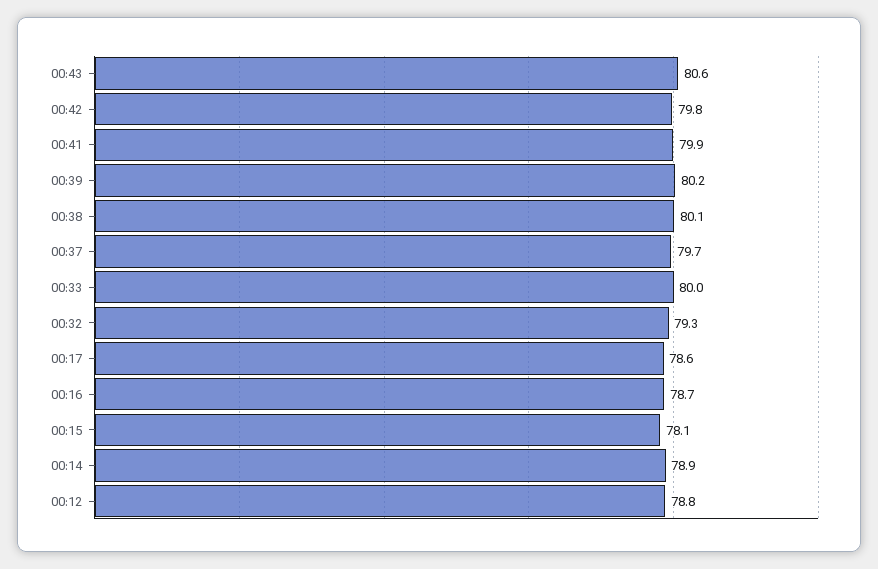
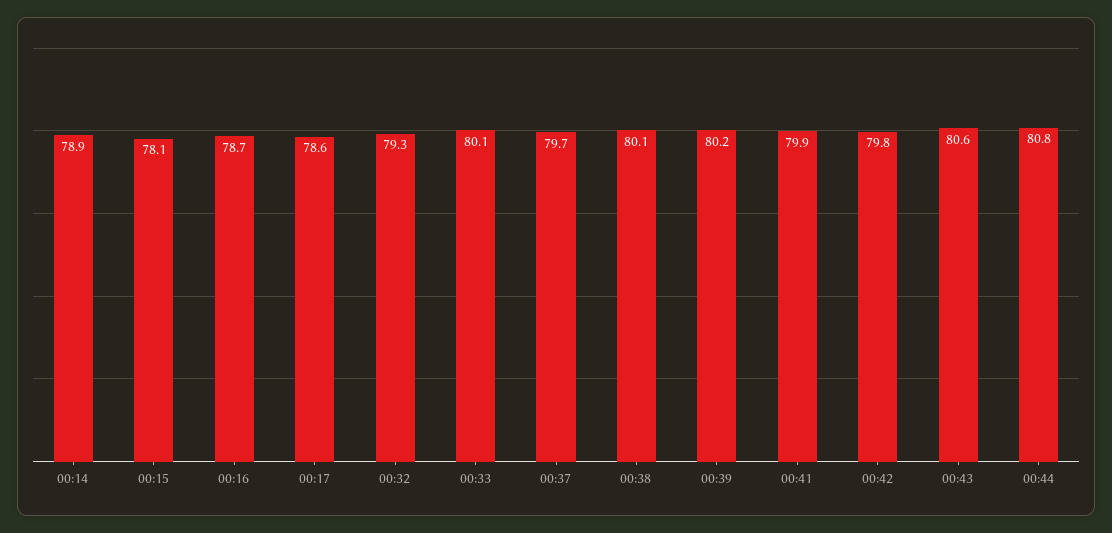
00:33: 80 -> 80.1
00:12: 78.8 -> none
00:44: none -> 80.8

